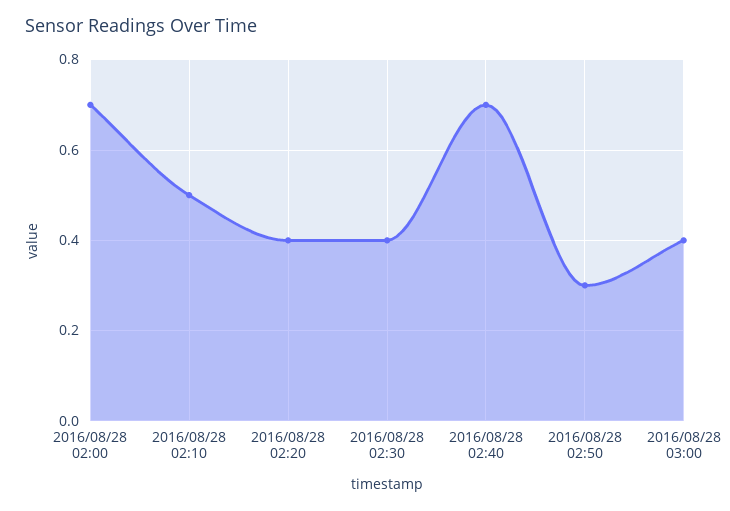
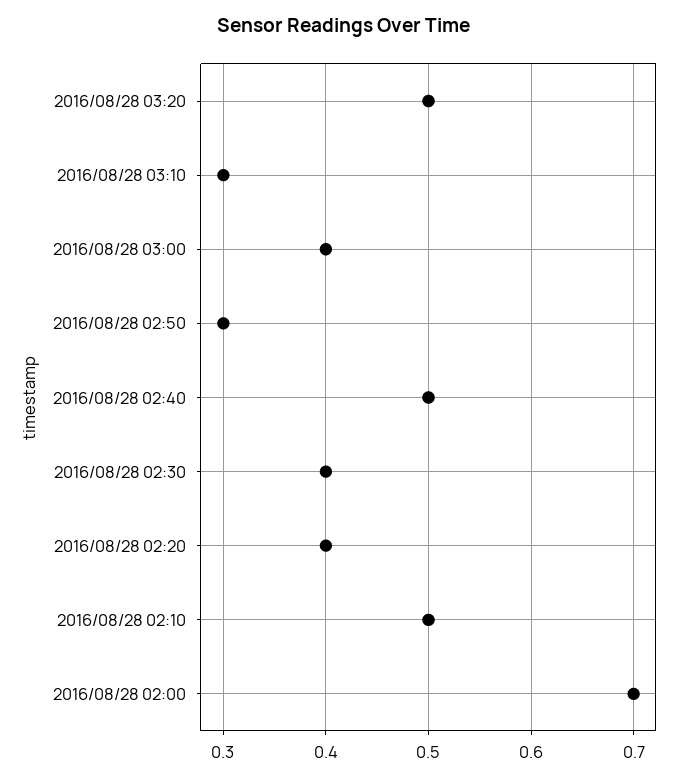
2016/08/28 02:40: 0.7 -> 0.5
2016/08/28 03:20: none -> 0.5
2016/08/28 03:10: none -> 0.3

